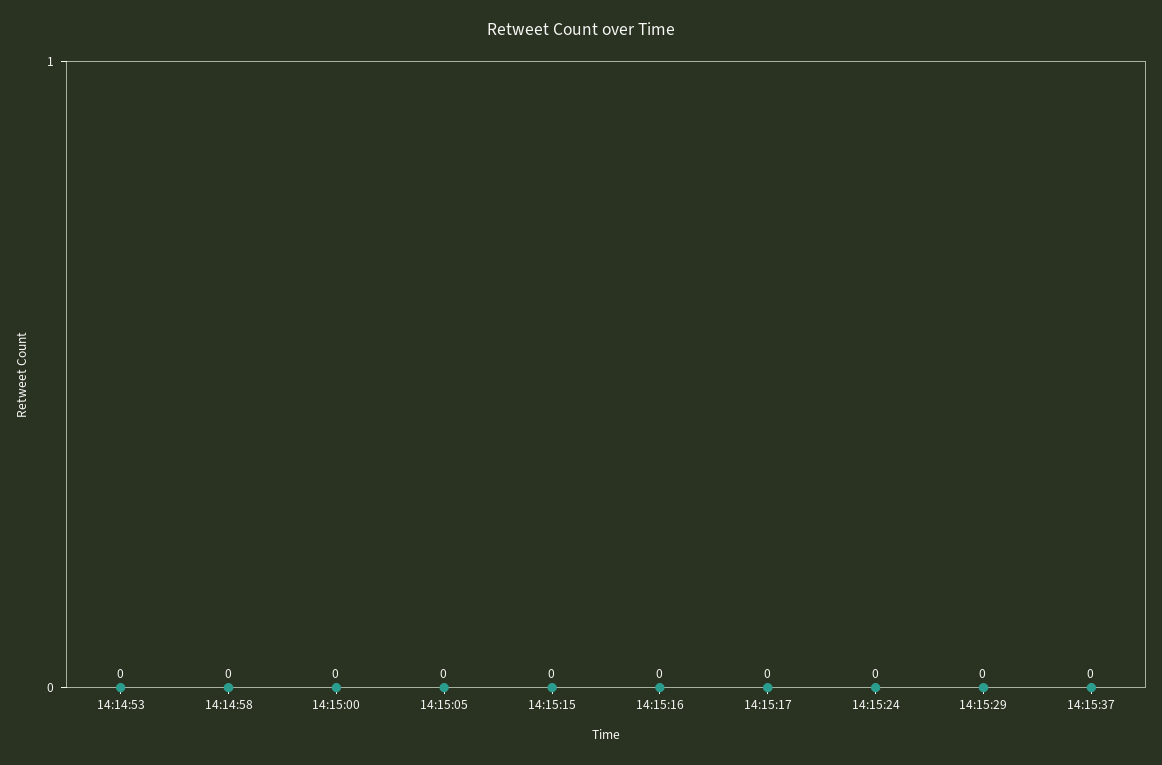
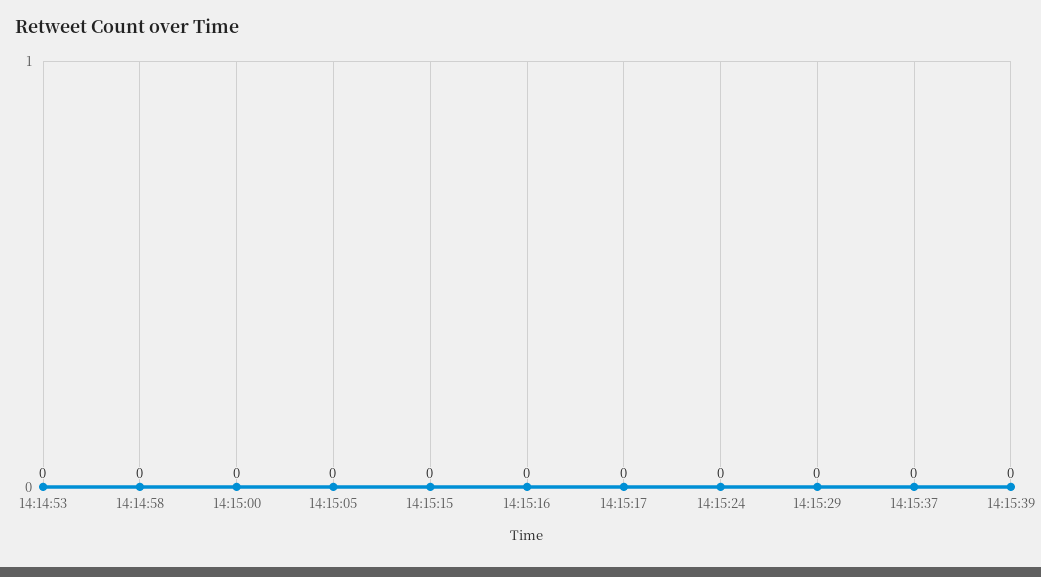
14:15:39: none -> 0

